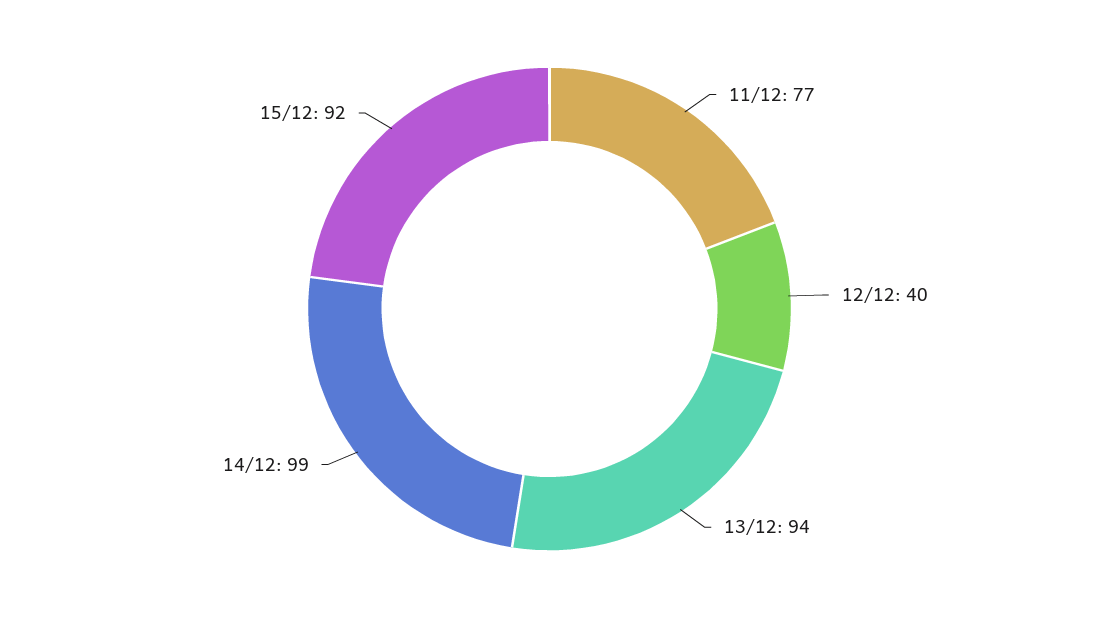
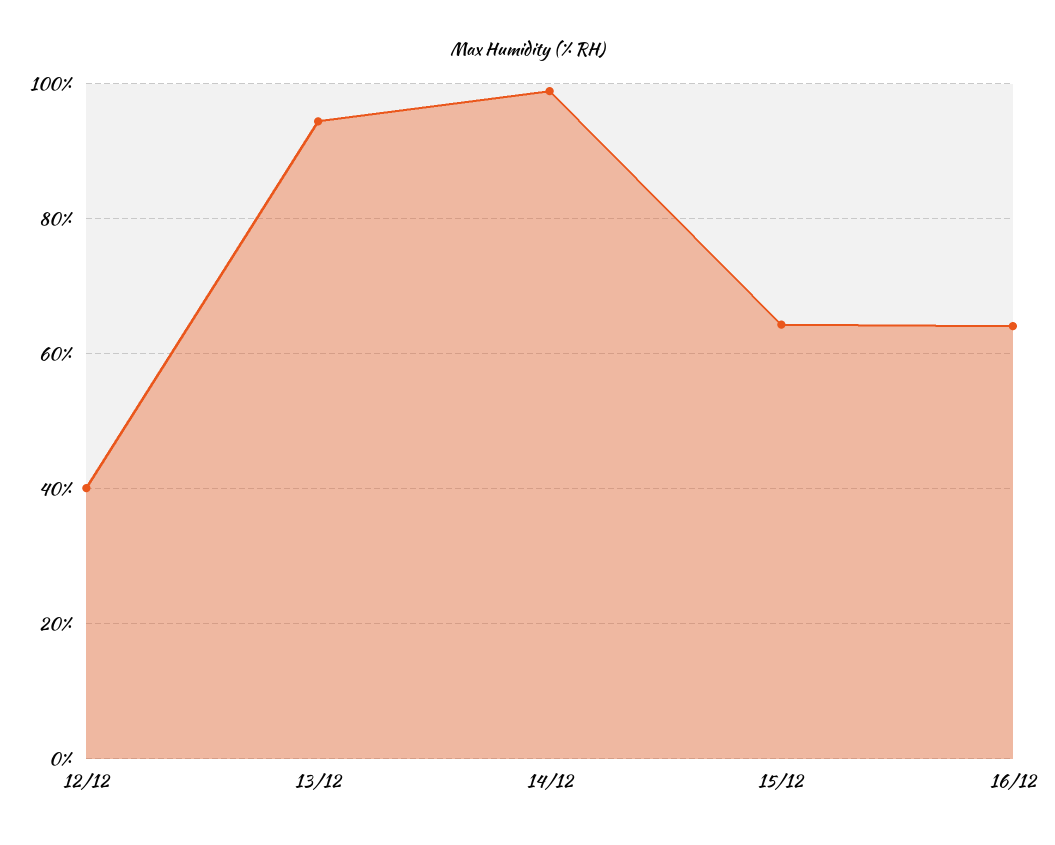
11/12: 77 -> none
15/12: 92 -> 64
16/12: none -> 64

